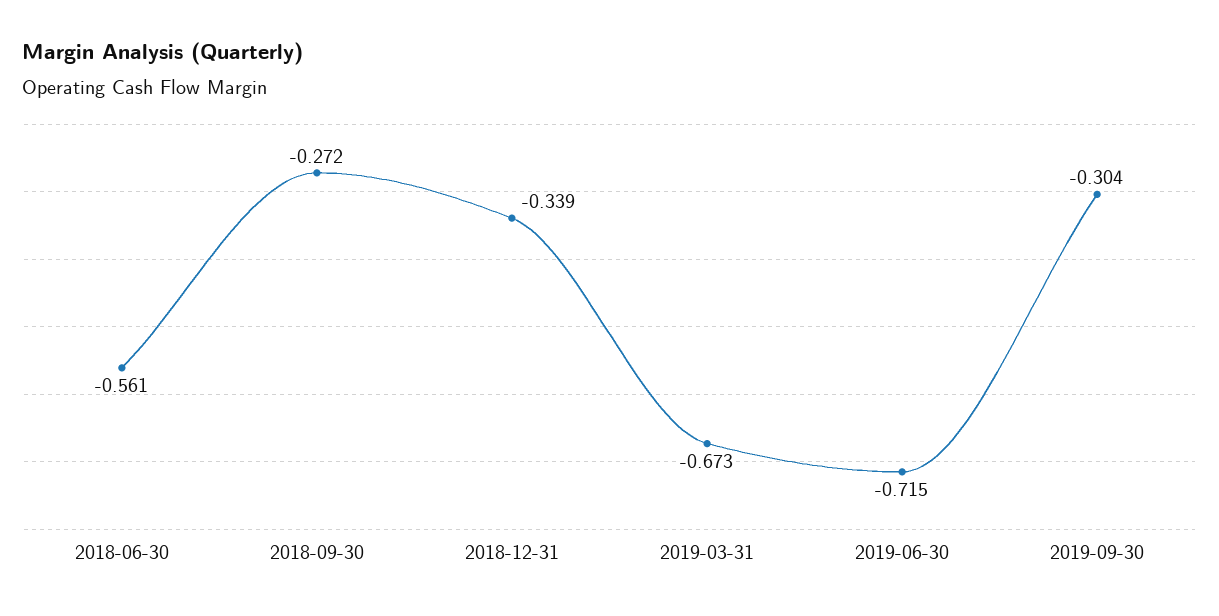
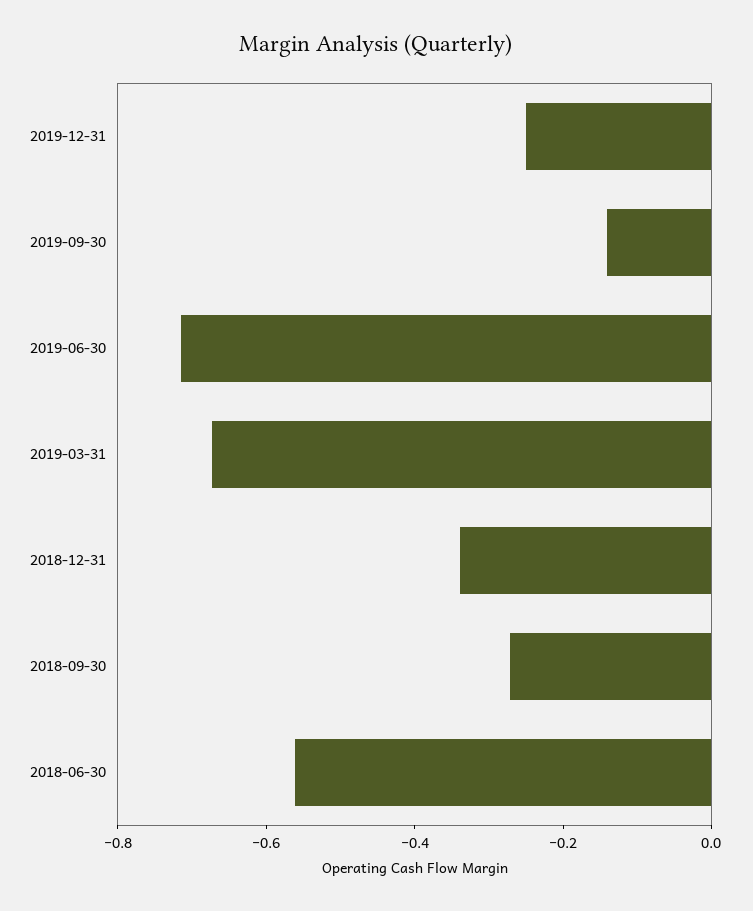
2019-09-30: -0.304 -> -0.15
2019-12-31: none -> -0.25

